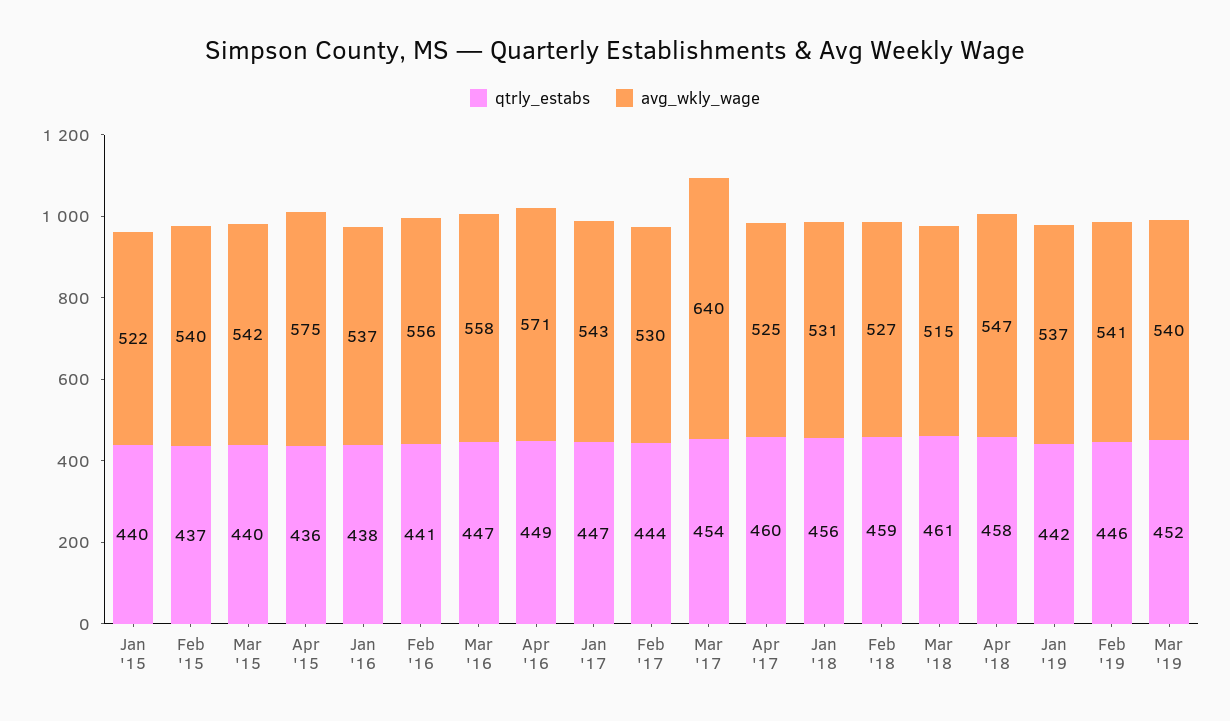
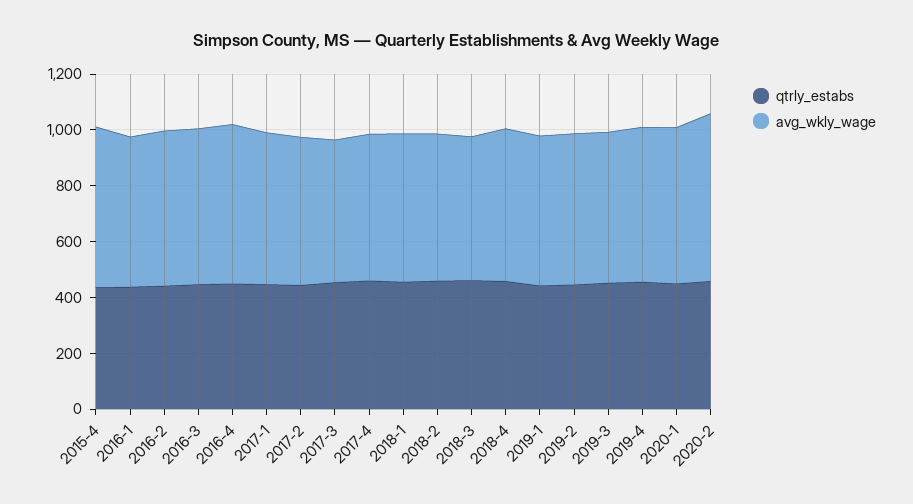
qtrly_estabs, Jan '15: 440 -> none
avg_wkly_wage, Jan '15: 522 -> none
qtrly_estabs, Feb '15: 437 -> none
avg_wkly_wage, Feb '15: 540 -> none
qtrly_estabs, Mar '15: 440 -> none
avg_wkly_wage, Mar '15: 542 -> none
avg_wkly_wage, Mar '17: 640 -> 500
qtrly_estabs, 2019-4: none -> 450
avg_wkly_wage, 2019-4: none -> 550
qtrly_estabs, 2020-1: none -> 450
avg_wkly_wage, 2020-1: none -> 550
qtrly_estabs, 2020-2: none -> 450
avg_wkly_wage, 2020-2: none -> 600

